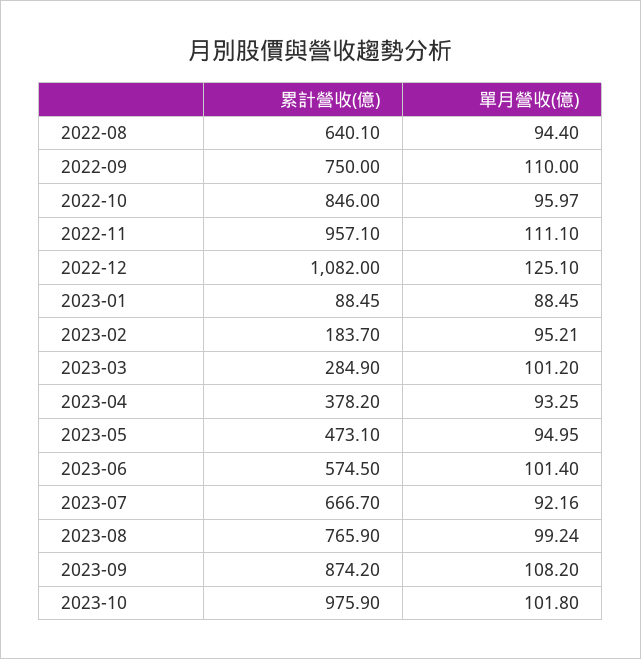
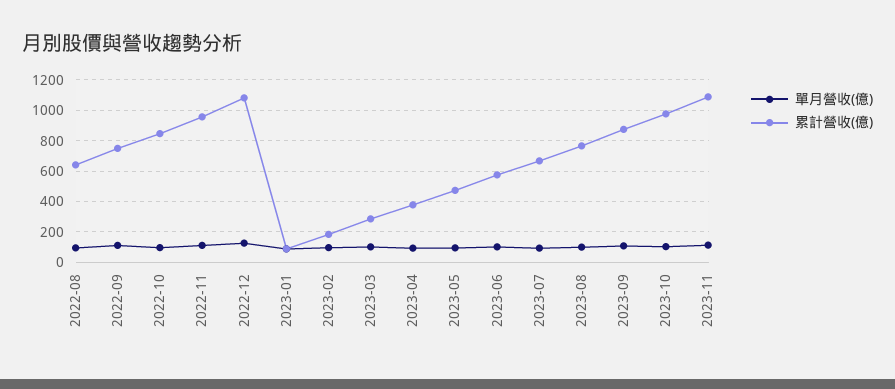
單月營收(億), 2023-11: none -> 100
累計營收(億), 2023-11: none -> 1100

